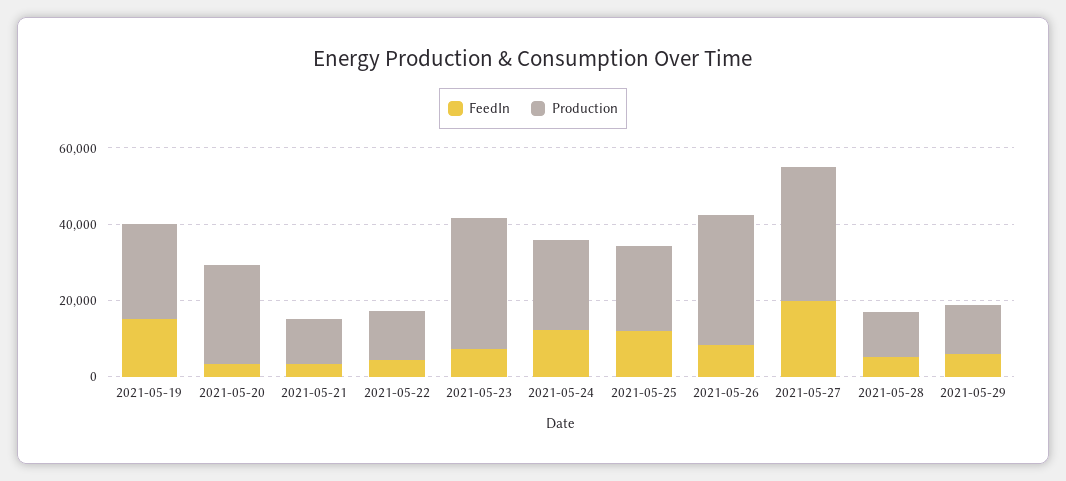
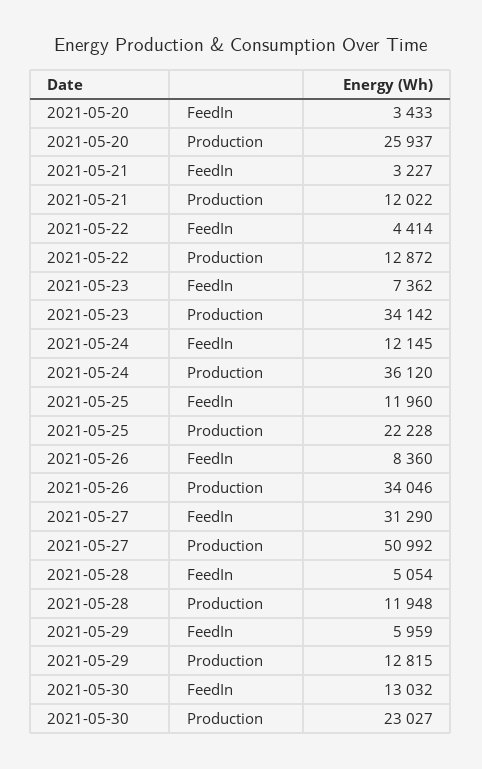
FeedIn, 2021-05-19: 15000 -> none
Production, 2021-05-19: 25000 -> none
Production, 2021-05-24: 25000 -> 36120
FeedIn, 2021-05-27: 20000 -> 31290
Production, 2021-05-27: 35000 -> 50992
FeedIn, 2021-05-30: none -> 13032
Production, 2021-05-30: none -> 23027

